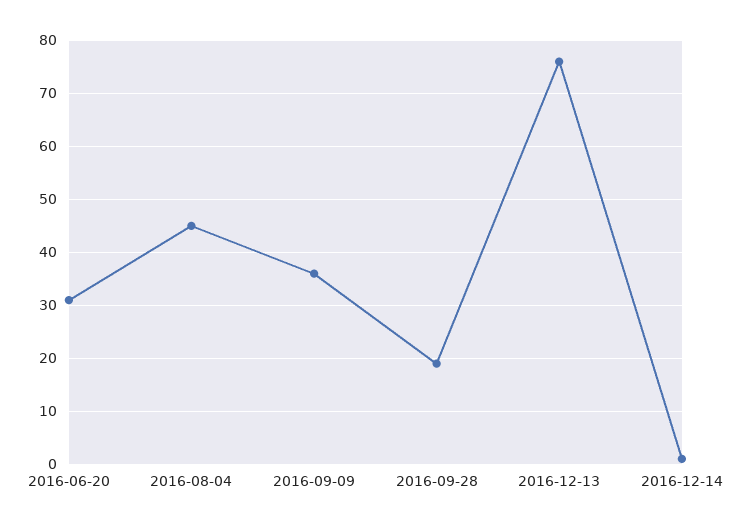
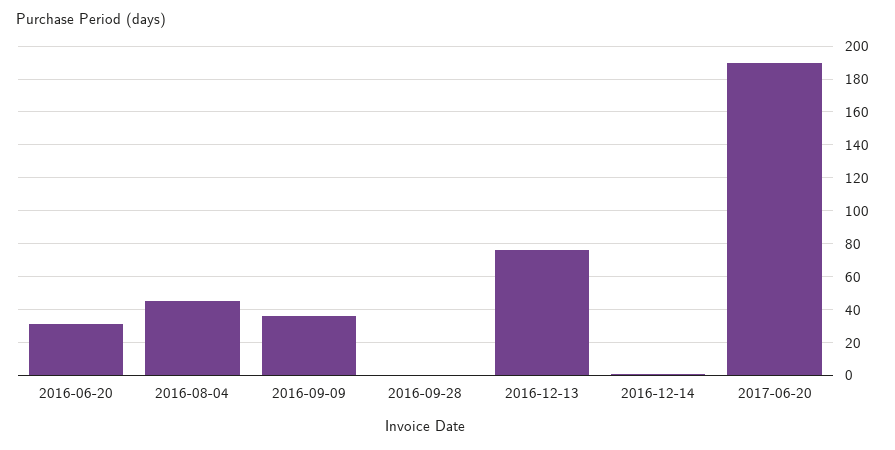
2016-09-28: 20 -> 0
2017-06-20: none -> 190

